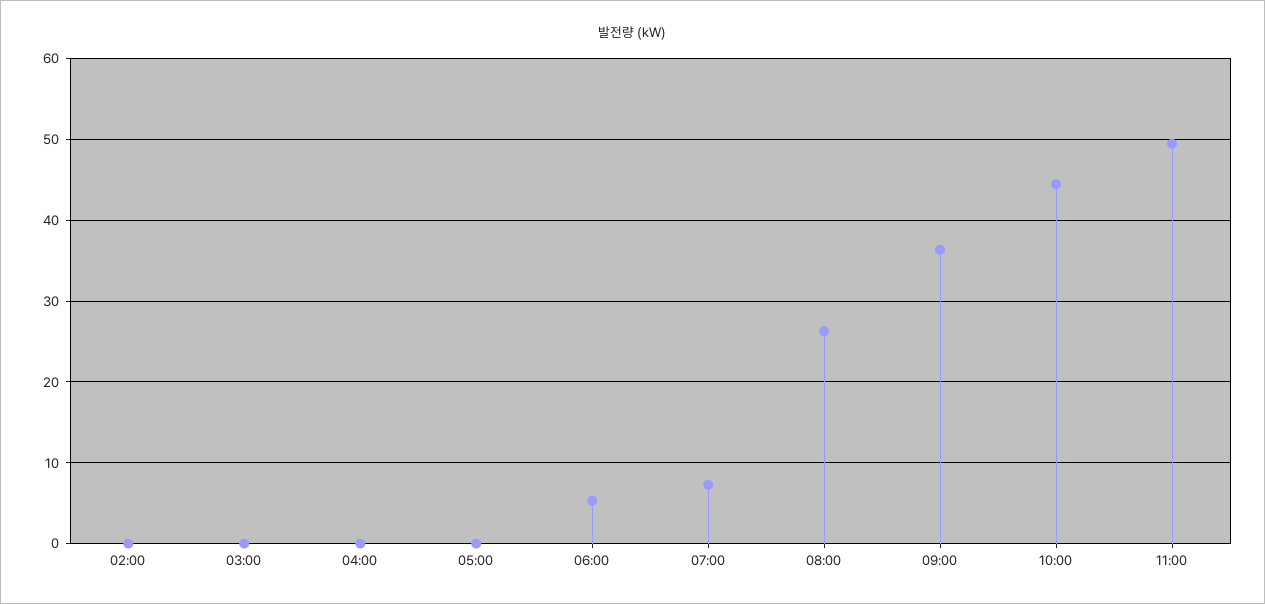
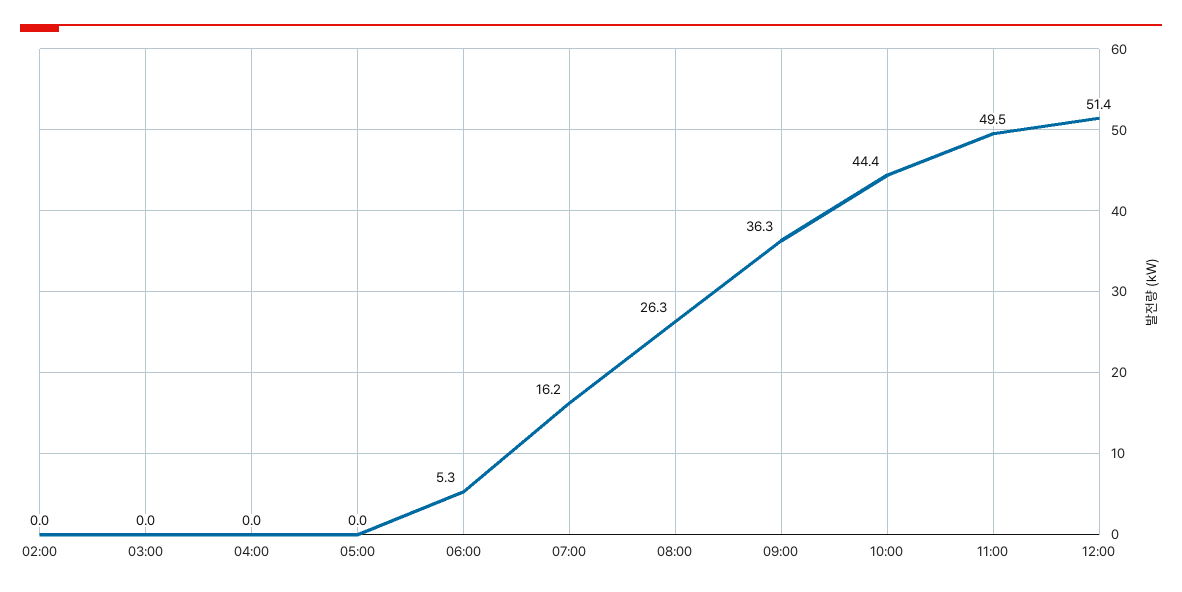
07:00: 7 -> 16.2
12:00: none -> 51.4

